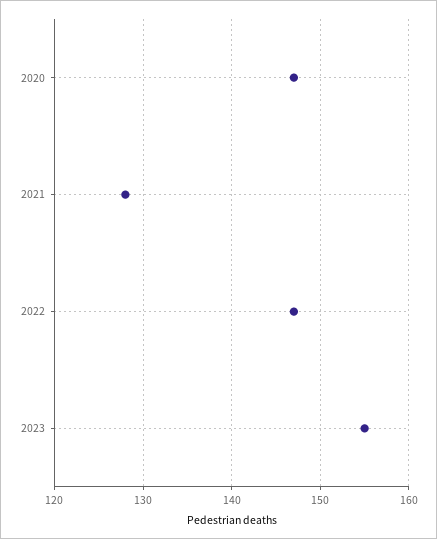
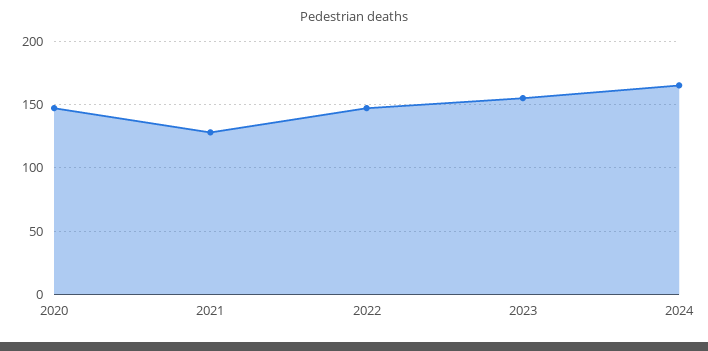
2024: none -> 165

